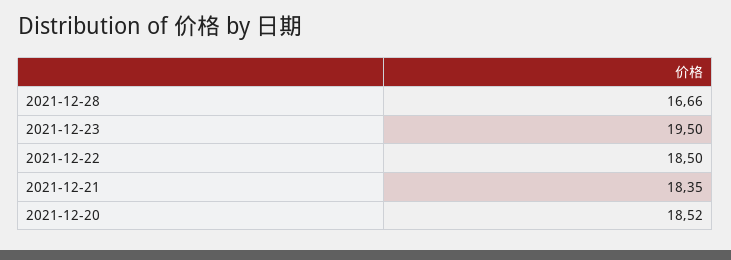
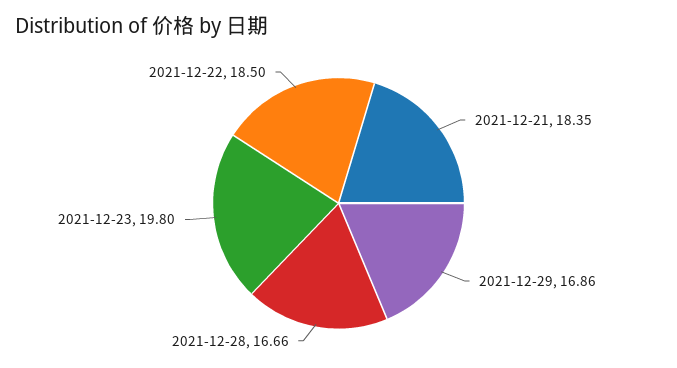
2021-12-23: 19.5 -> 19.8
2021-12-20: 18.52 -> none
2021-12-29: none -> 16.86

